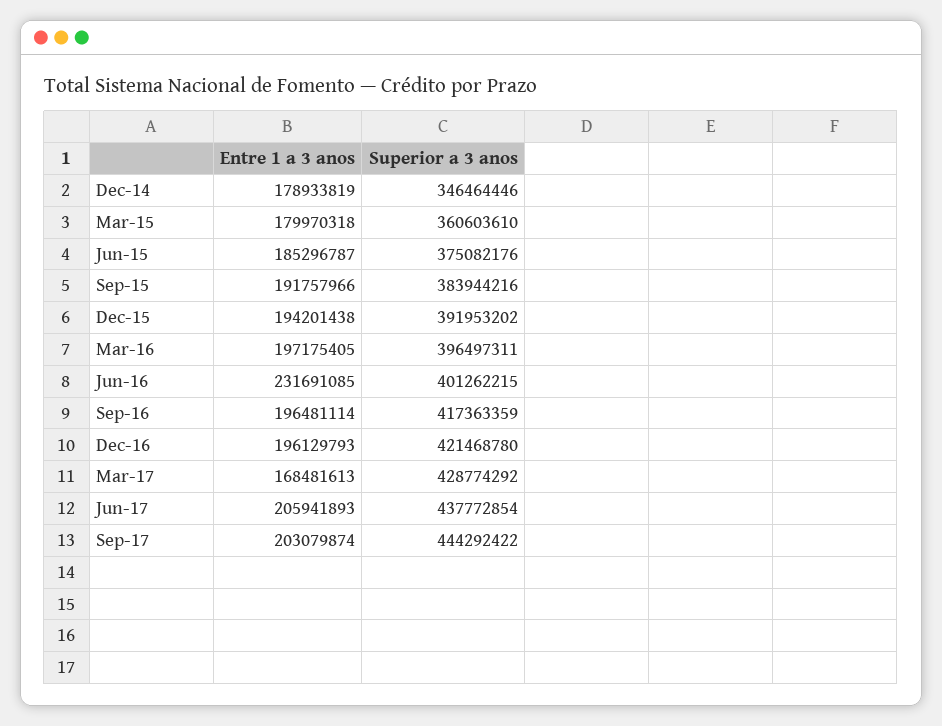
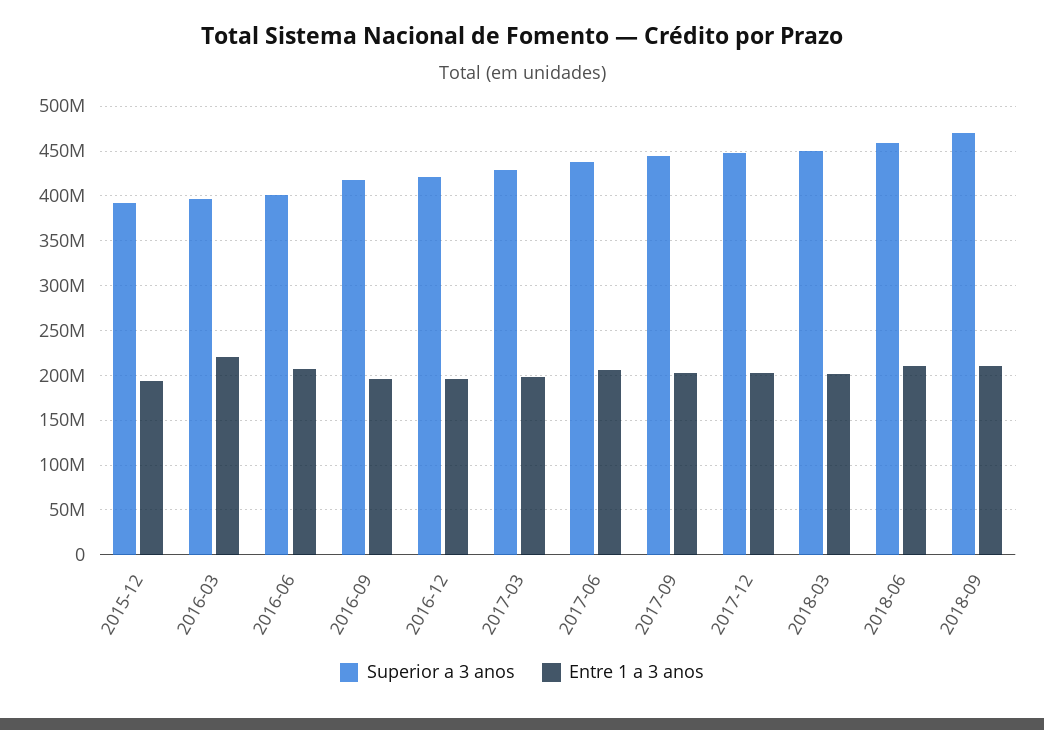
Entre 1 a 3 anos, Dec-14: 178933819 -> none
Superior a 3 anos, Dec-14: 346464446 -> none
Entre 1 a 3 anos, Mar-15: 179970318 -> none
Superior a 3 anos, Mar-15: 360603610 -> none
Entre 1 a 3 anos, Jun-15: 185296787 -> none
Superior a 3 anos, Jun-15: 375082176 -> none
Entre 1 a 3 anos, Sep-15: 191757966 -> none
Superior a 3 anos, Sep-15: 383944216 -> none
Entre 1 a 3 anos, Mar-16: 197175405 -> 220000000
Entre 1 a 3 anos, Jun-16: 231691085 -> 210000000
Entre 1 a 3 anos, Mar-17: 168481613 -> 200000000
Superior a 3 anos, 2017-12: none -> 450000000
Entre 1 a 3 anos, 2017-12: none -> 200000000
Superior a 3 anos, 2018-03: none -> 450000000
Entre 1 a 3 anos, 2018-03: none -> 200000000
Superior a 3 anos, 2018-06: none -> 460000000
Entre 1 a 3 anos, 2018-06: none -> 210000000
Superior a 3 anos, 2018-09: none -> 470000000
Entre 1 a 3 anos, 2018-09: none -> 210000000

